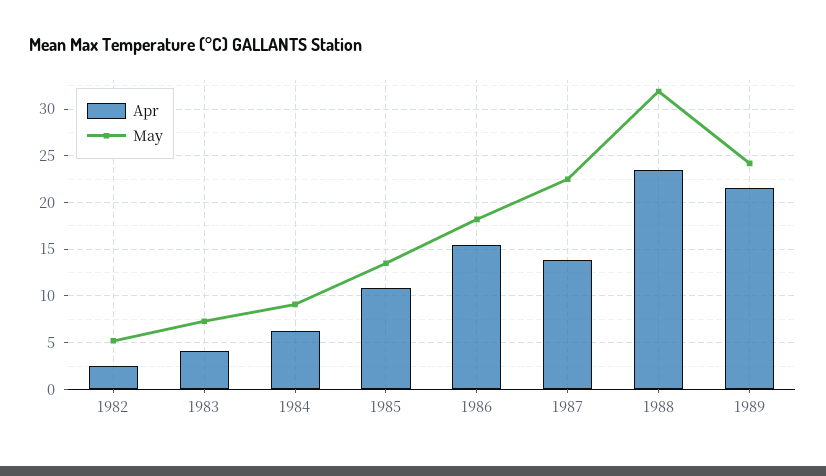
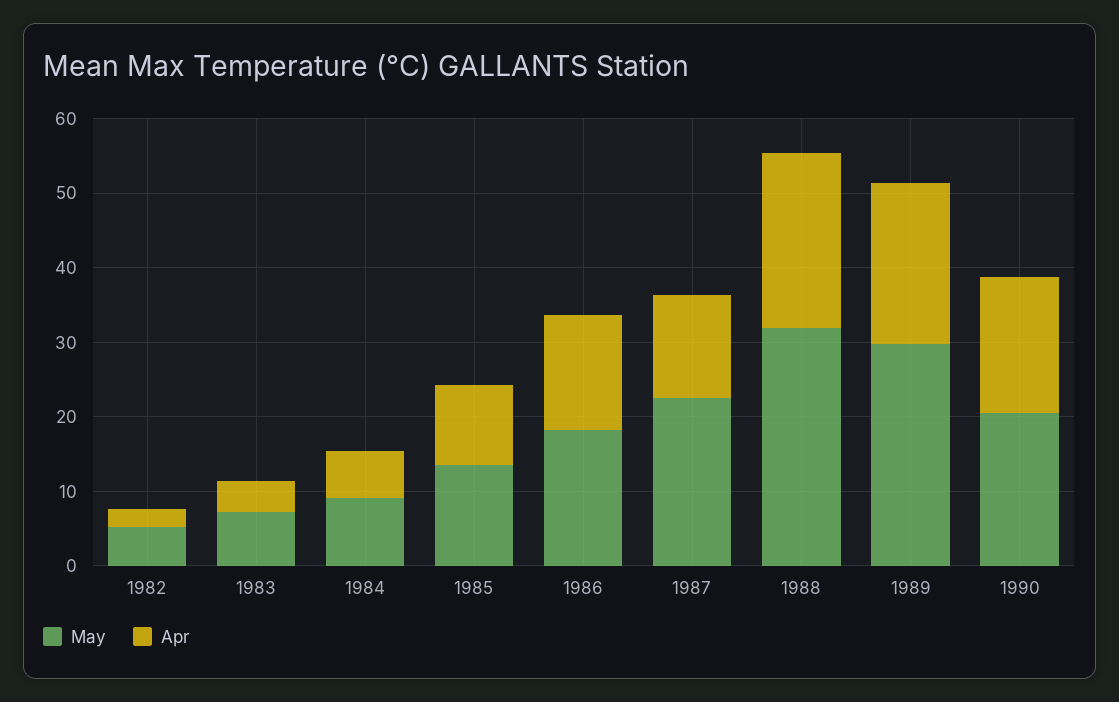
May, 1989: 24 -> 30
May, 1990: none -> 20
Apr, 1990: none -> 18

